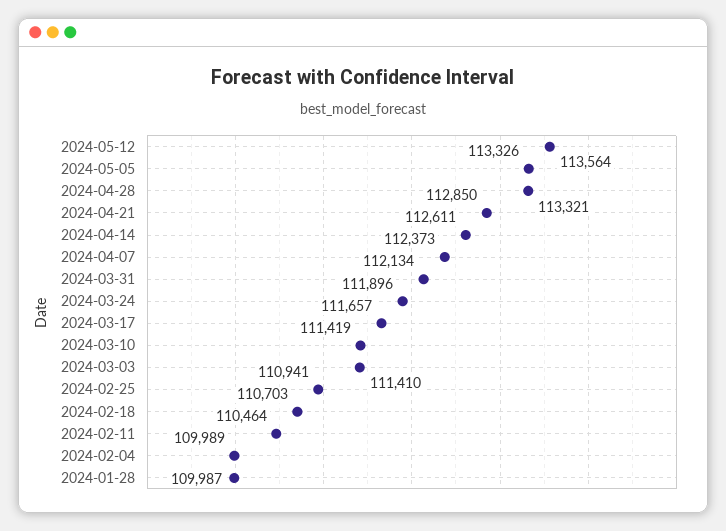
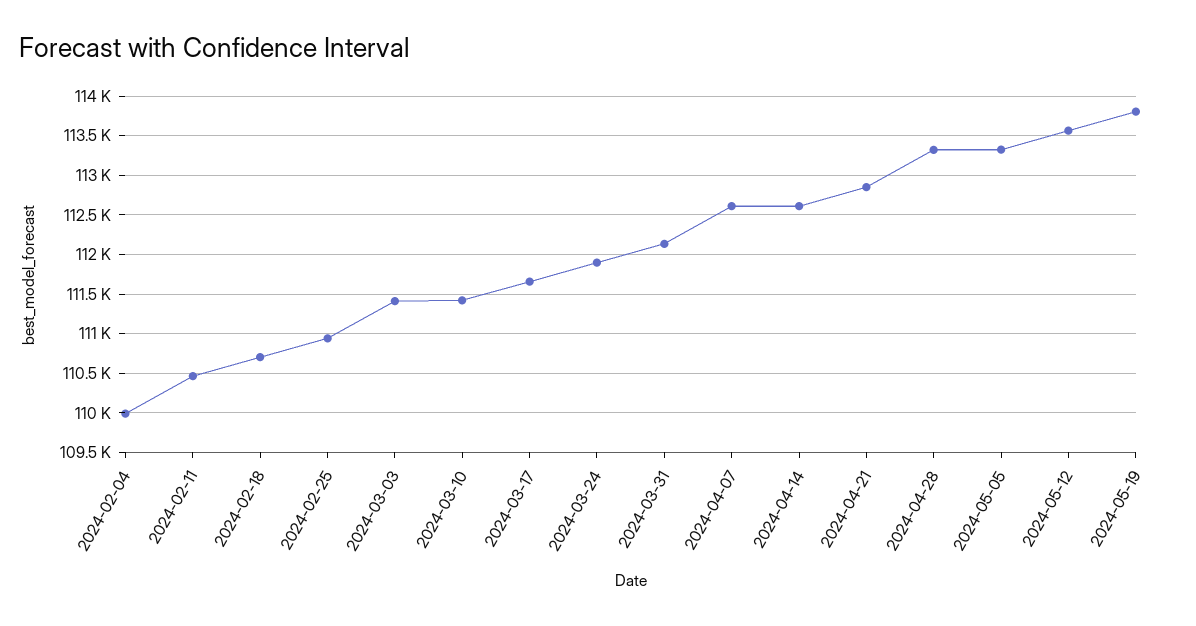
2024-04-07: 112373 -> 112600
2024-01-28: 109987 -> none
2024-05-19: none -> 113800

